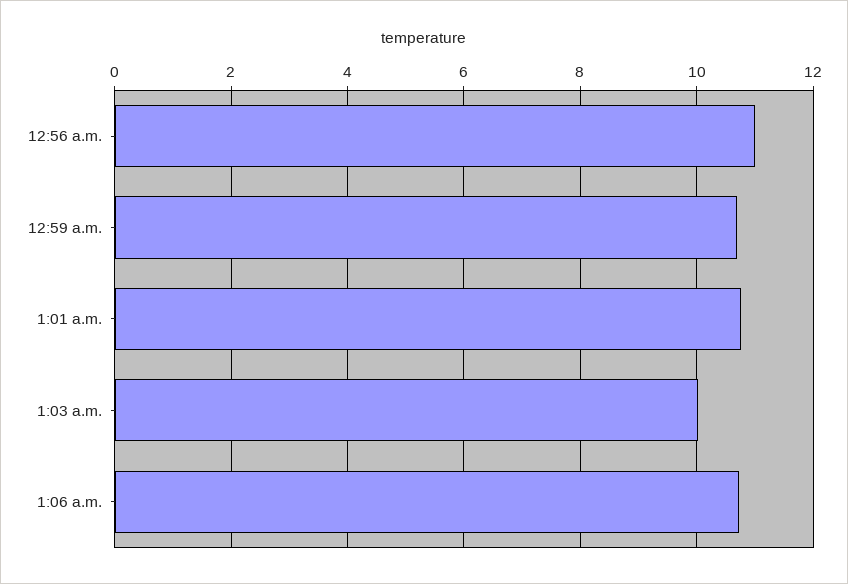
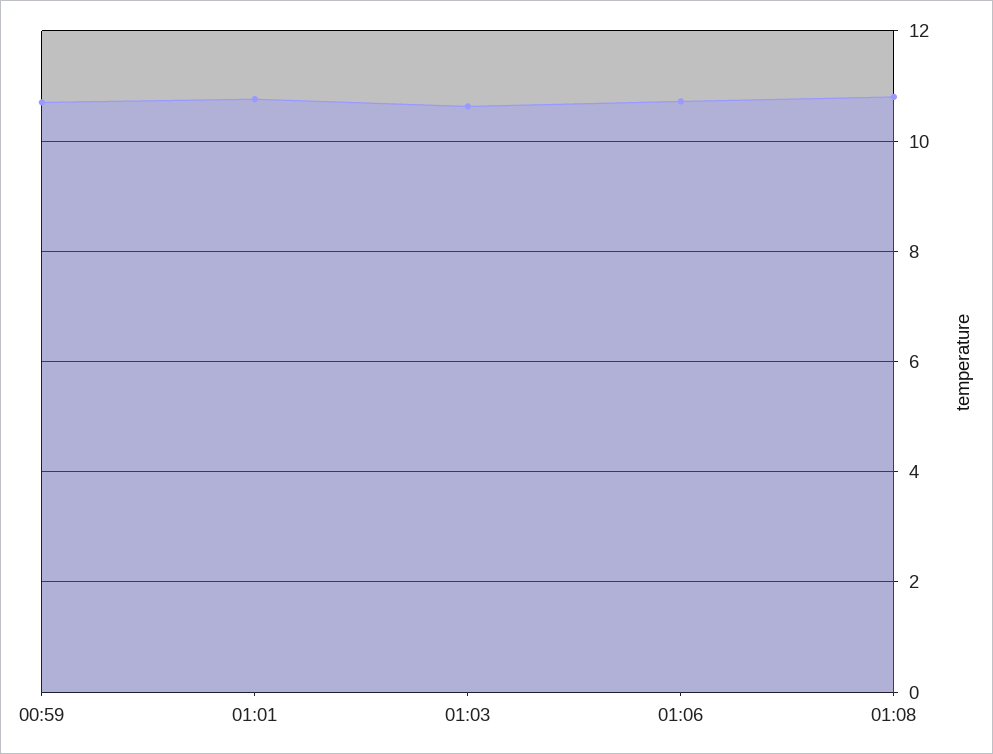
12:56 a.m.: 11 -> none
1:03 a.m.: 10 -> 10.6
01:08: none -> 10.8

